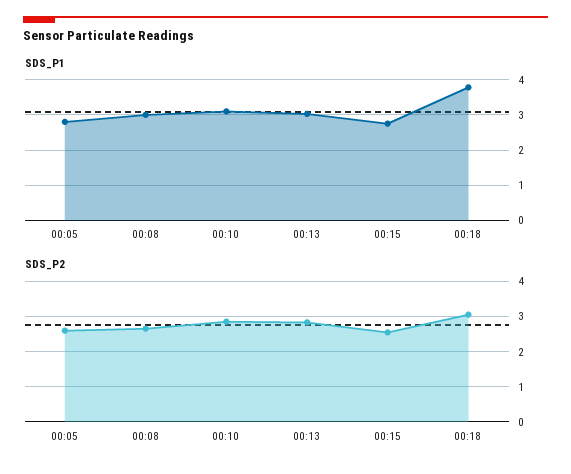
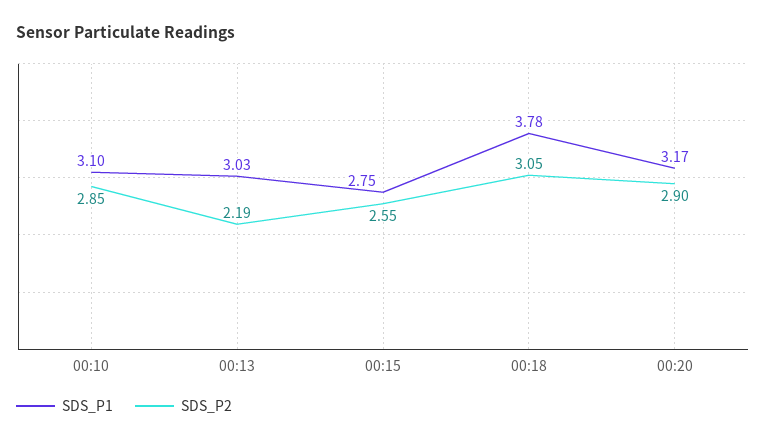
SDS_P1, 00:05: 2.8 -> none
SDS_P1, 00:08: 3 -> none
SDS_P2, 00:05: 2.6 -> none
SDS_P2, 00:08: 2.6 -> none
SDS_P2, 00:13: 2.8 -> 2.19
SDS_P1, 00:20: none -> 3.17
SDS_P2, 00:20: none -> 2.9

